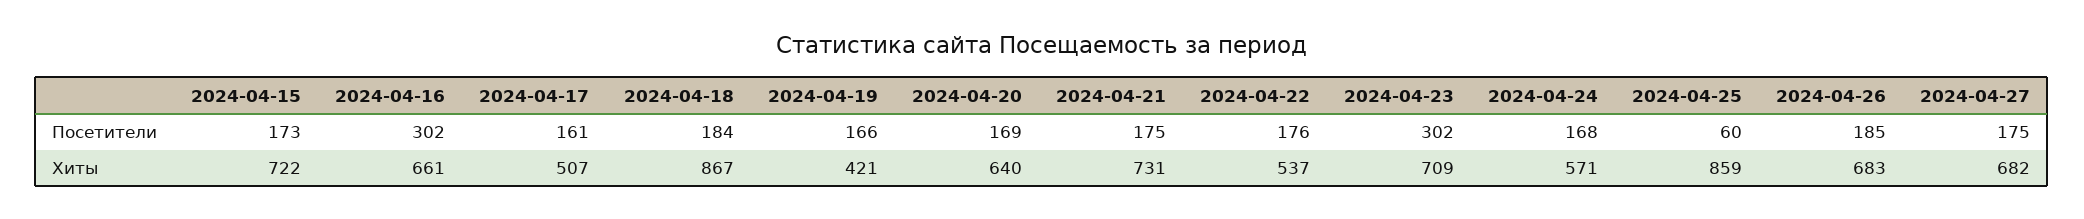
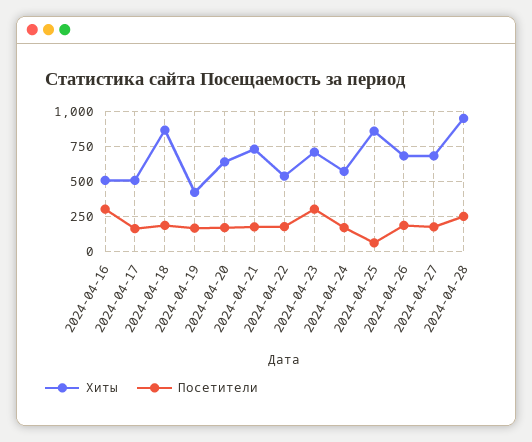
Посетители, 2024-04-15: 173 -> none
Хиты, 2024-04-15: 722 -> none
Хиты, 2024-04-16: 661 -> 500
Хиты, 2024-04-28: none -> 950
Посетители, 2024-04-28: none -> 250

